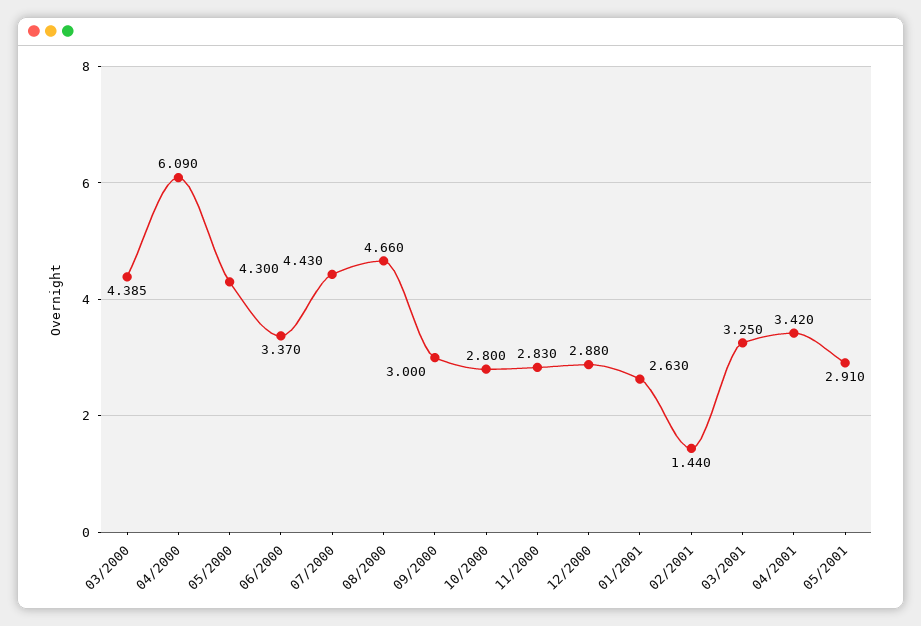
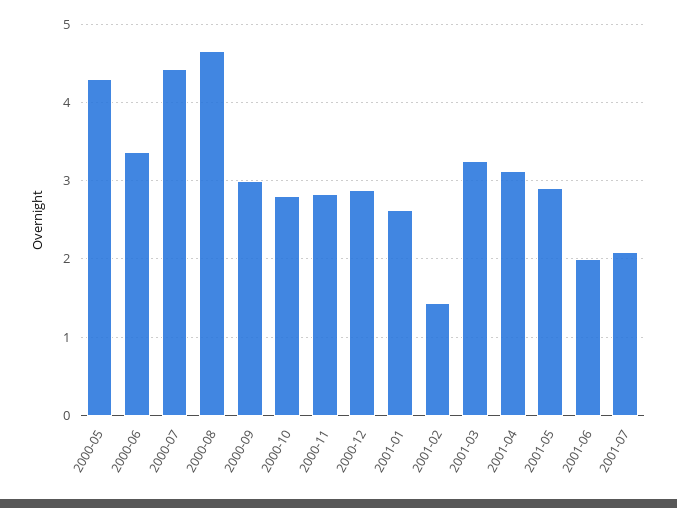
03/2000: 4.385 -> none
04/2000: 6.09 -> none
04/2001: 3.42 -> 3.1
2001-06: none -> 2
2001-07: none -> 2.1

